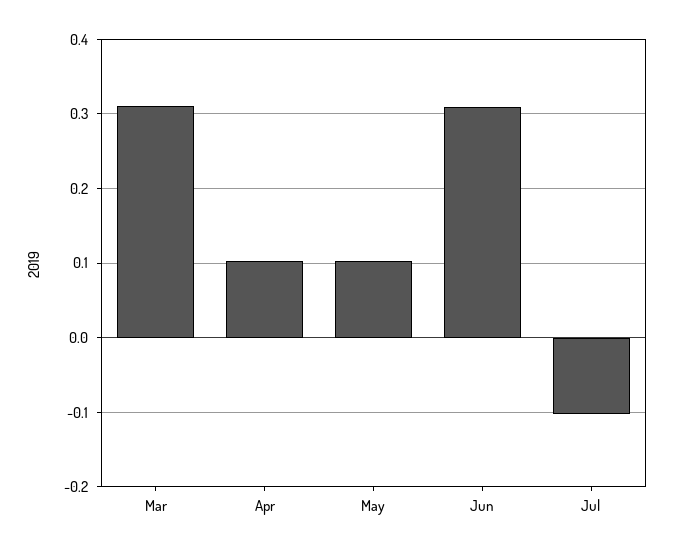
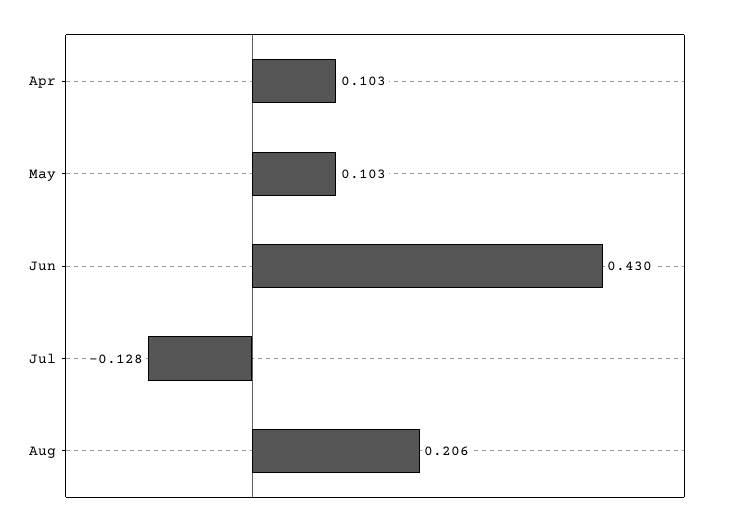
Mar: 0.31 -> none
Jun: 0.31 -> 0.43
Jul: -0.1 -> -0.128
Aug: none -> 0.206

